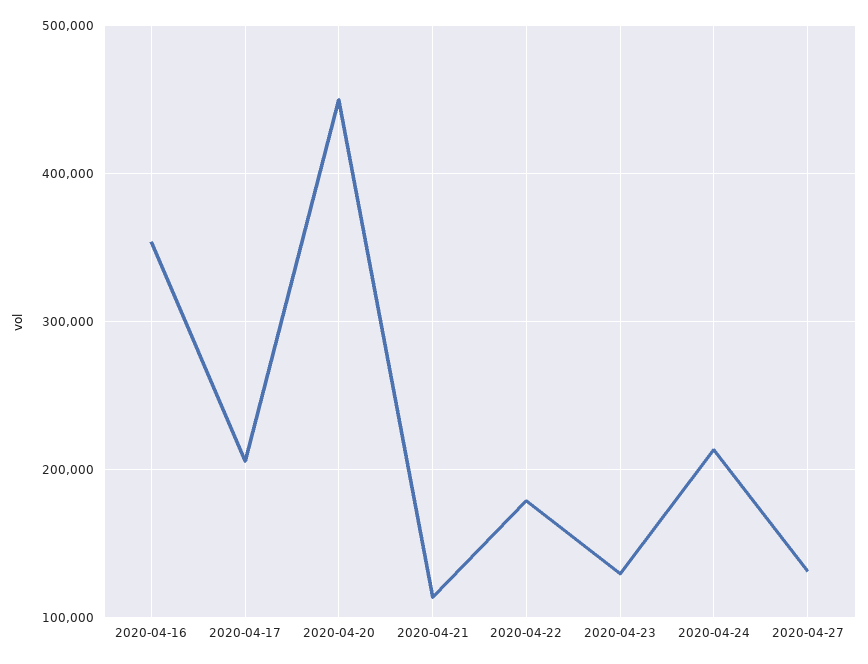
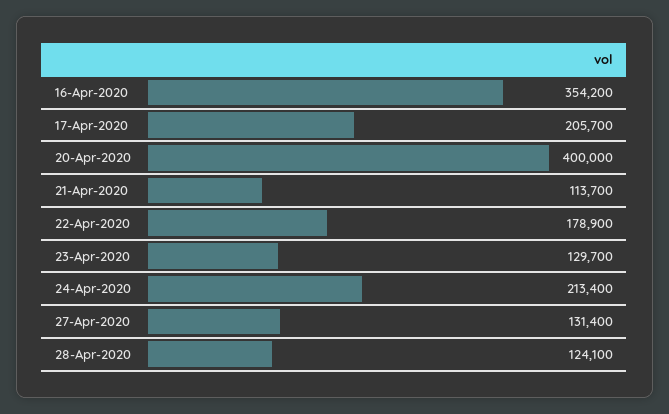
2020-04-20: 450000 -> 400000
28-Apr-2020: none -> 124100

